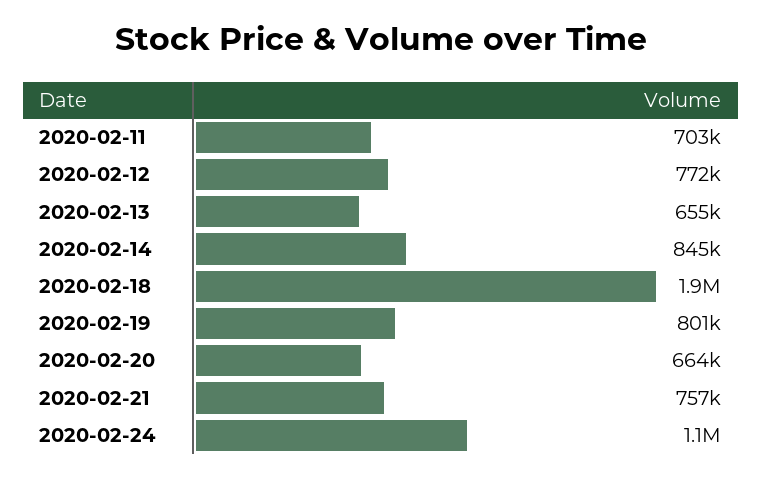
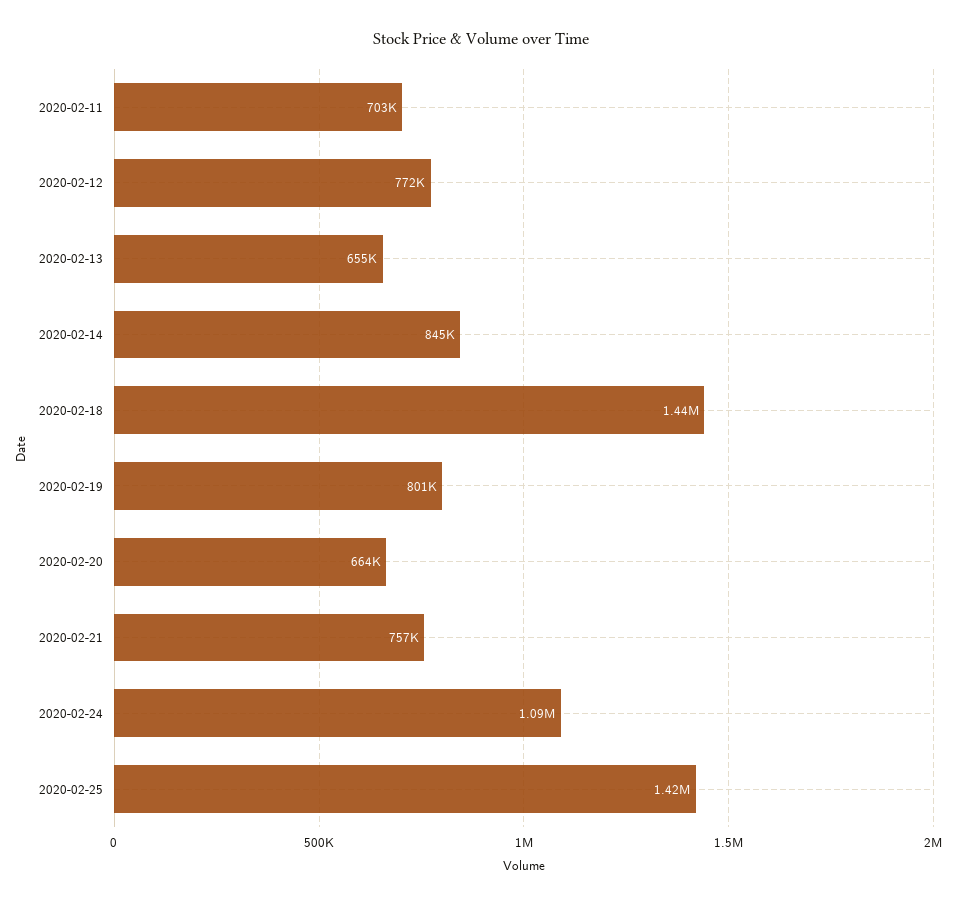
2020-02-18: 1900000 -> 1440000
2020-02-25: none -> 1420000

